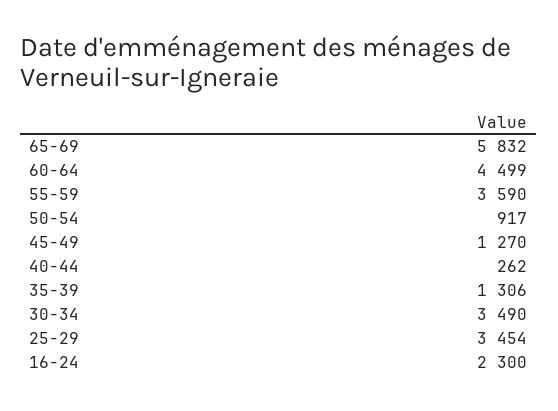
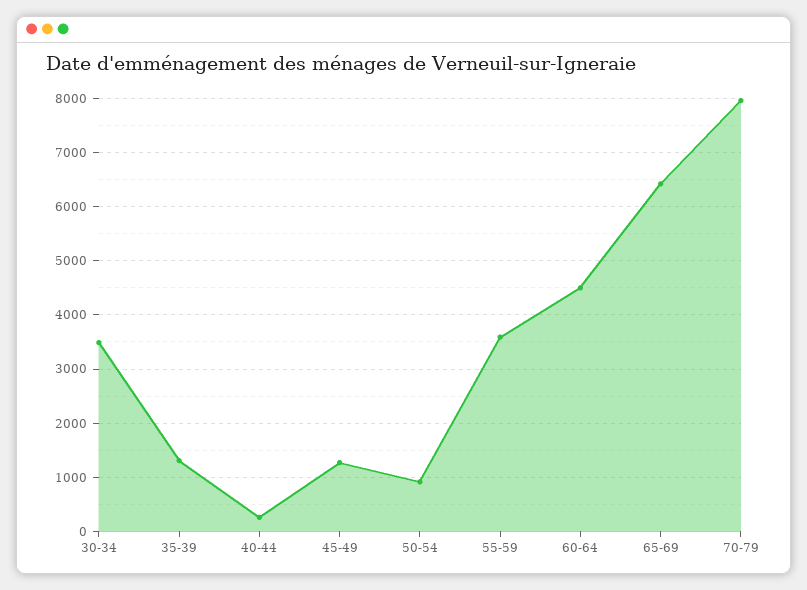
65-69: 5832 -> 6400
25-29: 3454 -> none
16-24: 2300 -> none
70-79: none -> 8000

